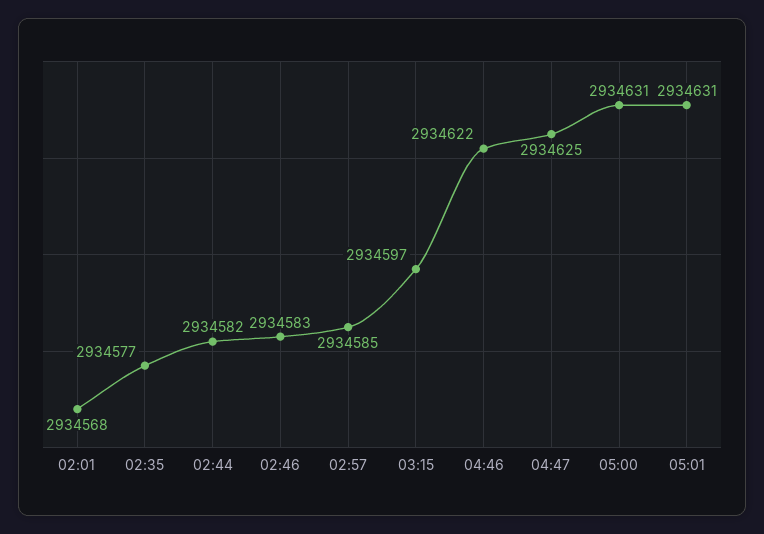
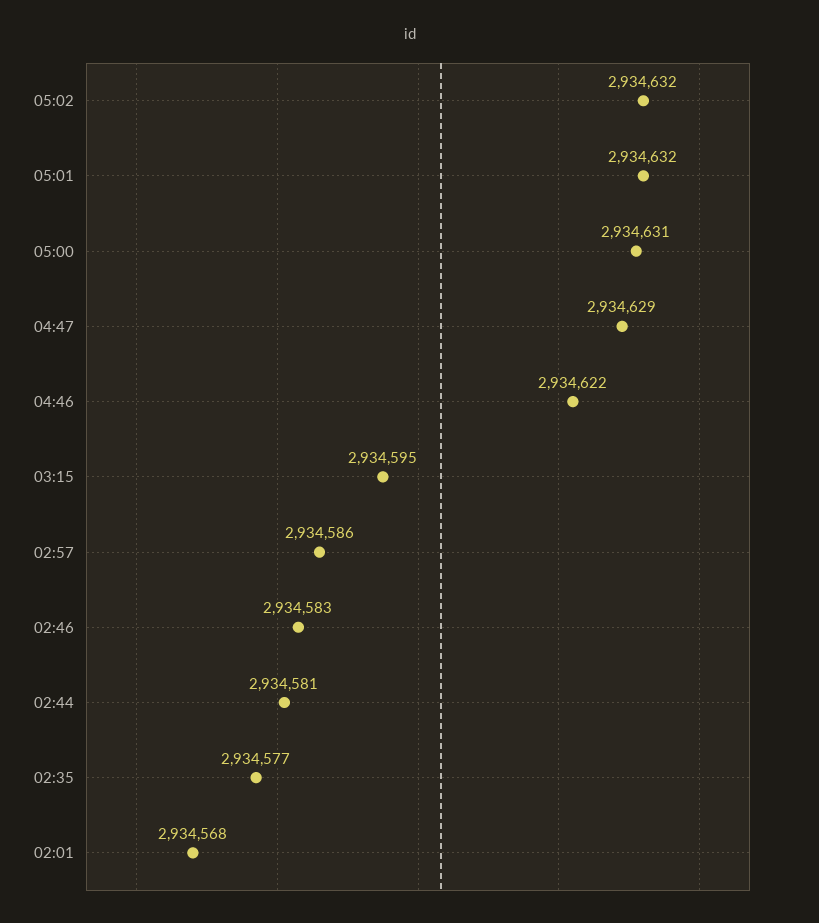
02:44: 2934582 -> 2934581
02:57: 2934585 -> 2934586
03:15: 2934597 -> 2934595
04:47: 2934625 -> 2934629
05:01: 2934631 -> 2934632
05:02: none -> 2934632

